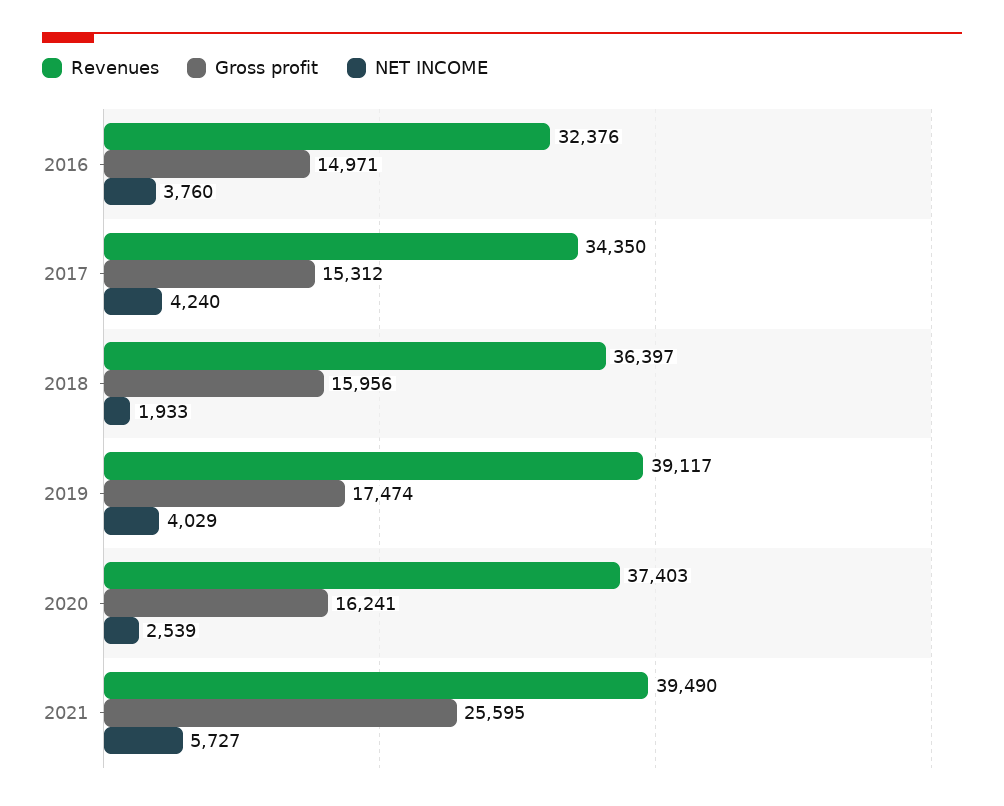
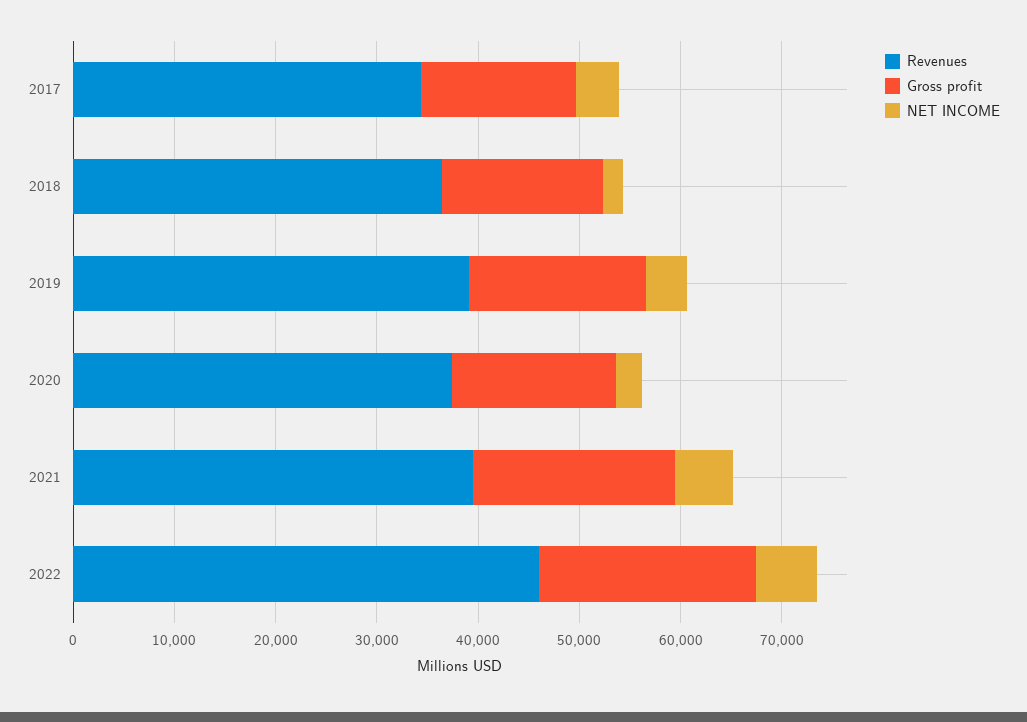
Revenues, 2016: 32376 -> none
Gross profit, 2016: 14971 -> none
NET INCOME, 2016: 3760 -> none
Gross profit, 2021: 25595 -> 20000
Revenues, 2022: none -> 46000
Gross profit, 2022: none -> 22000
NET INCOME, 2022: none -> 6000

